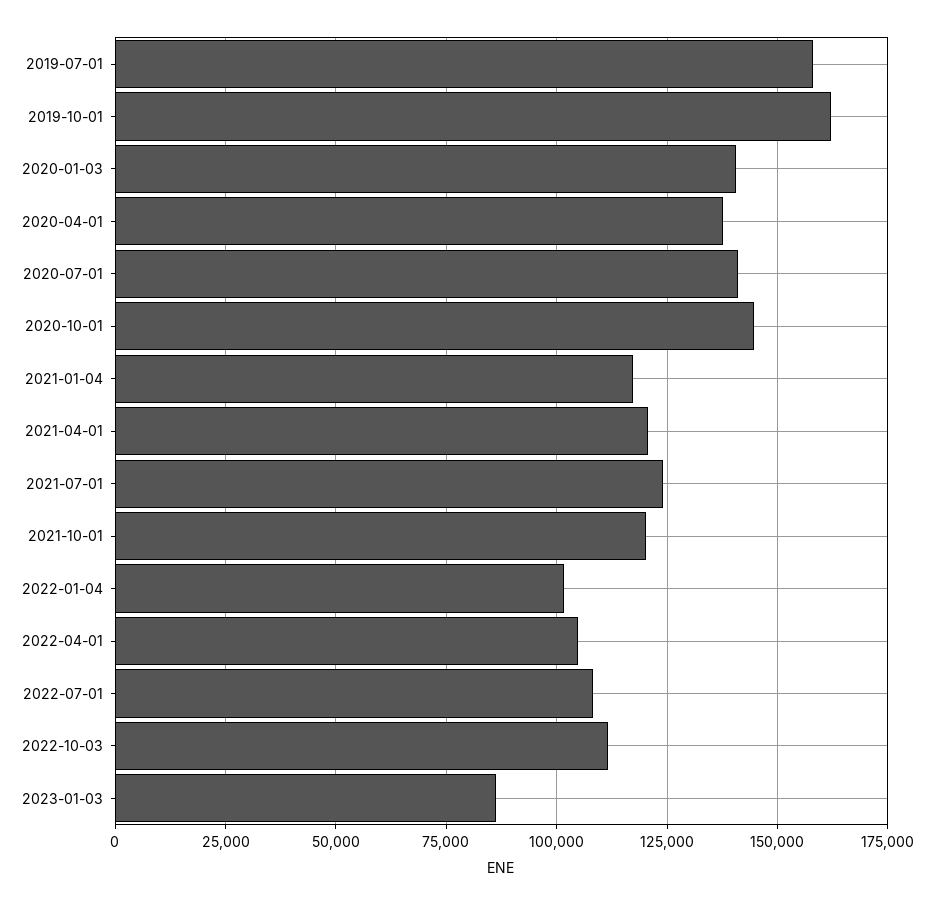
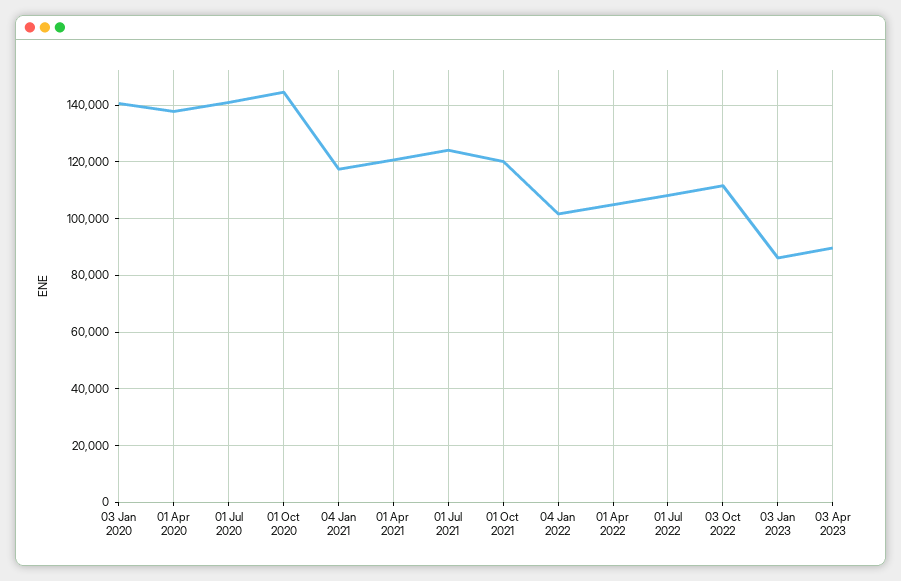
2019-07-01: 157500 -> none
2019-10-01: 162500 -> none
03 Apr 2023: none -> 90000

